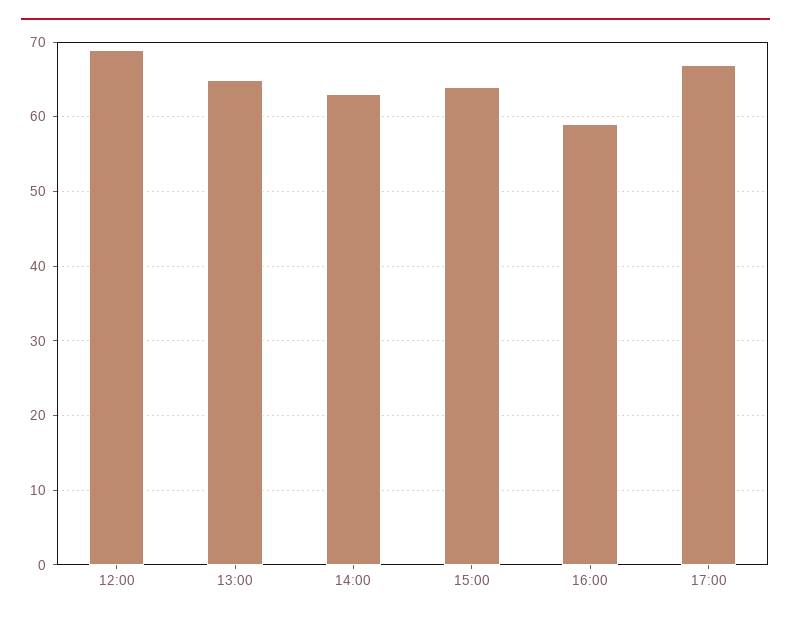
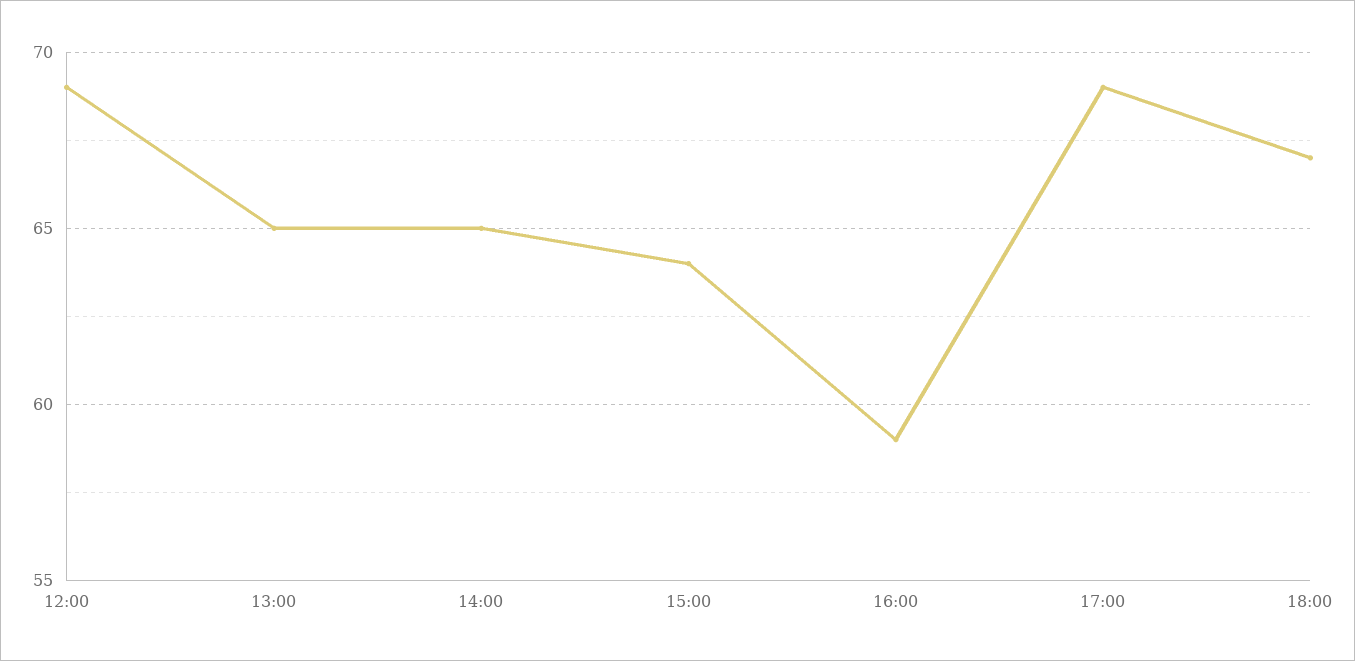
14:00: 63 -> 65
17:00: 67 -> 69
18:00: none -> 67

